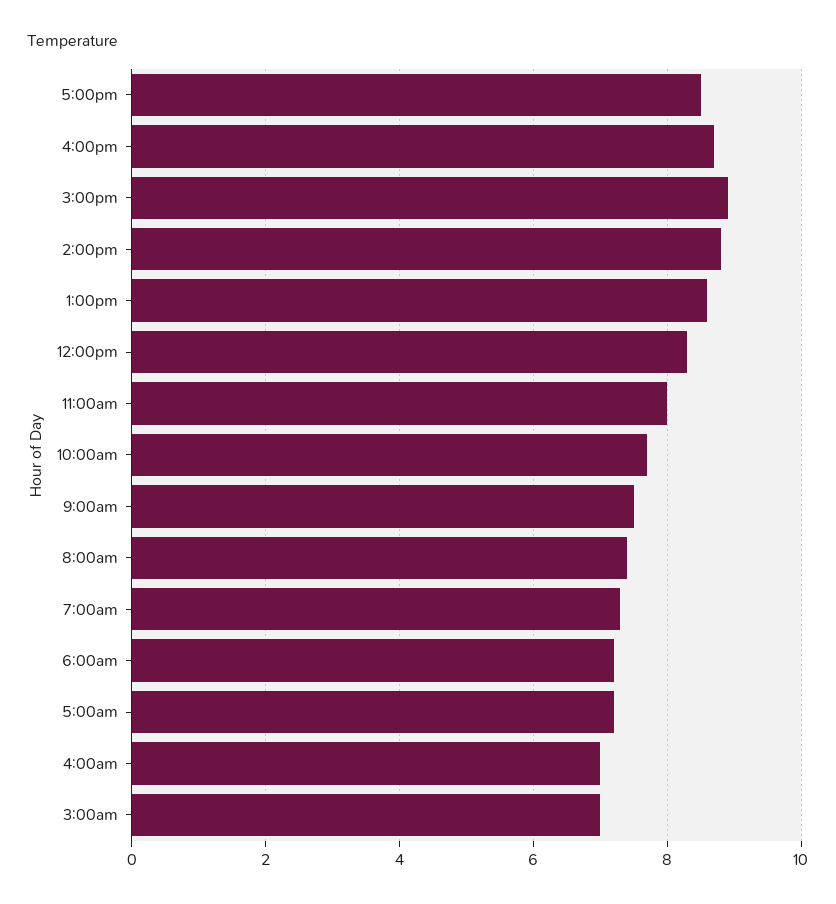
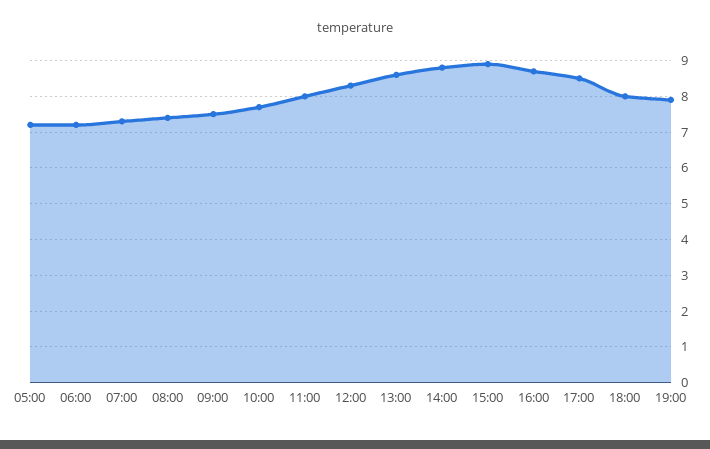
4:00am: 7 -> none
3:00am: 7 -> none
18:00: none -> 8
19:00: none -> 8

